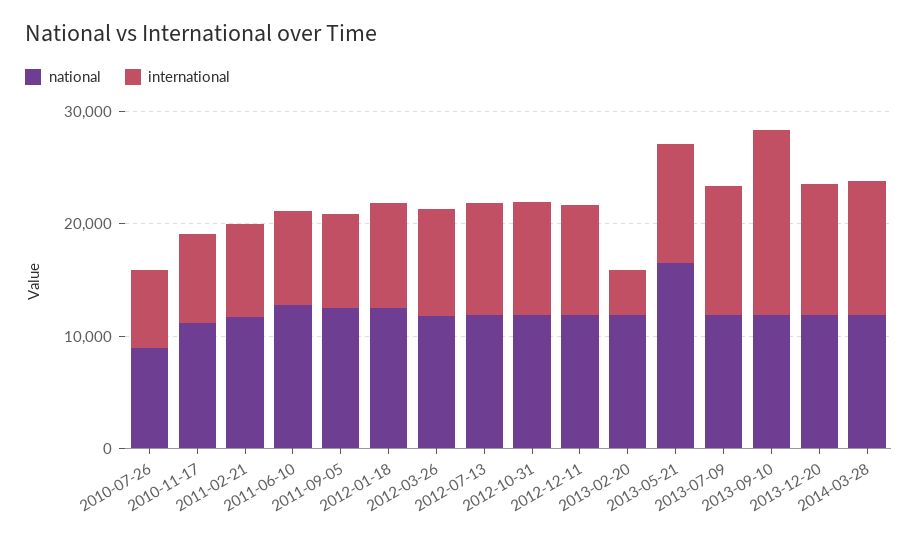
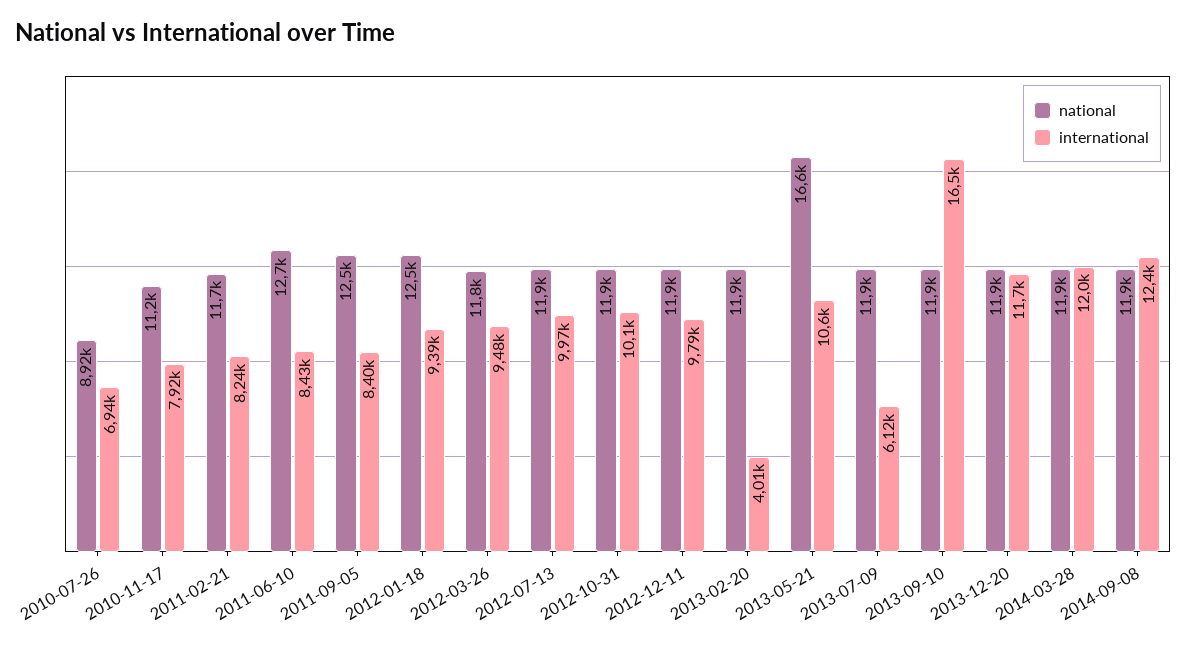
international, 2013-07-09: 12000 -> 6120
national, 2014-09-08: none -> 11900
international, 2014-09-08: none -> 12400

